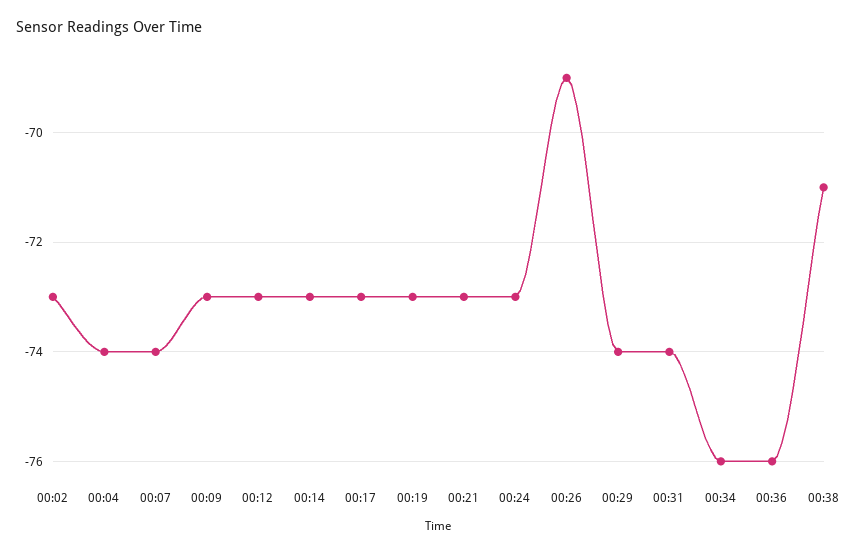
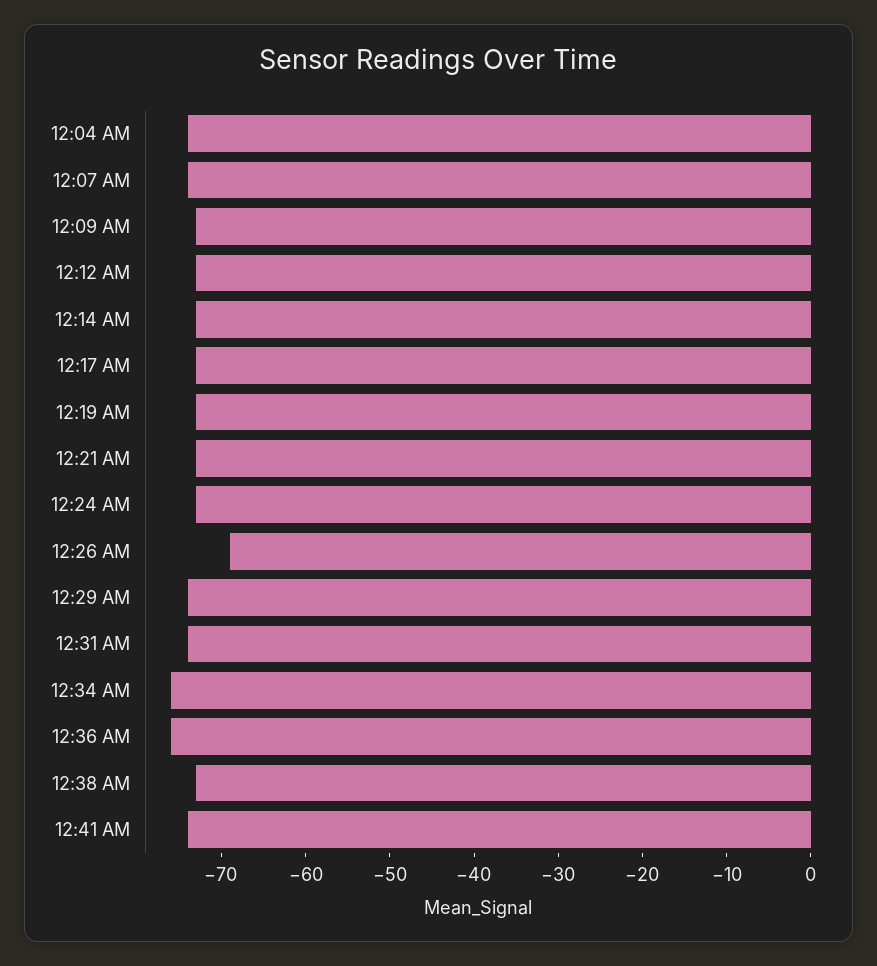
00:02: -73 -> none
00:38: -71 -> -73
12:41 AM: none -> -74

